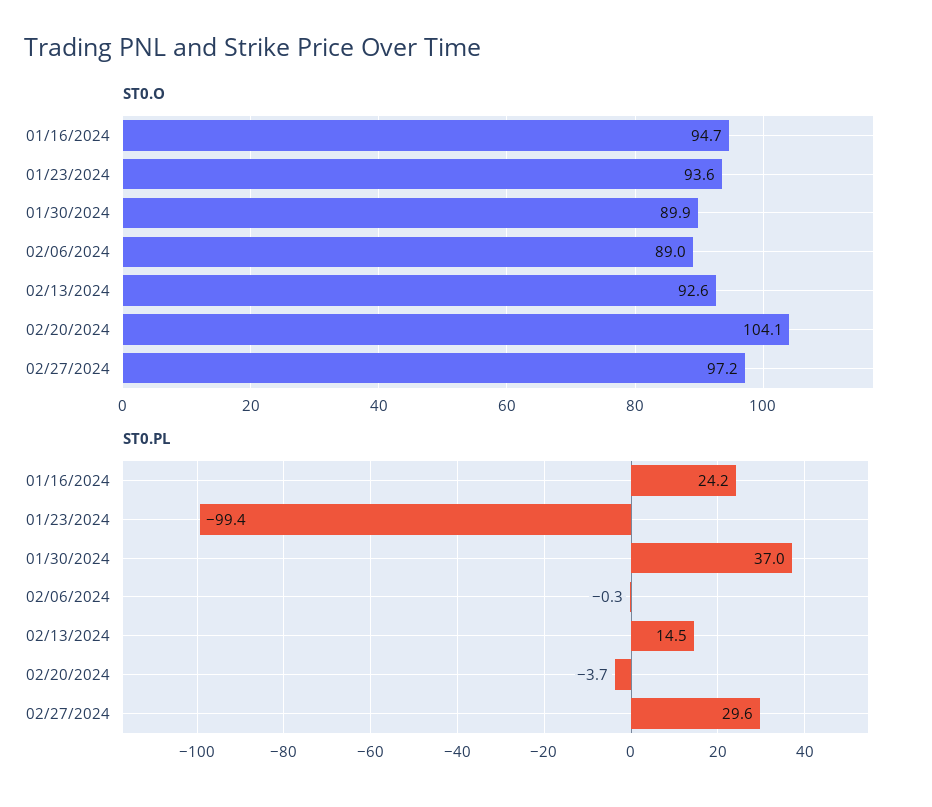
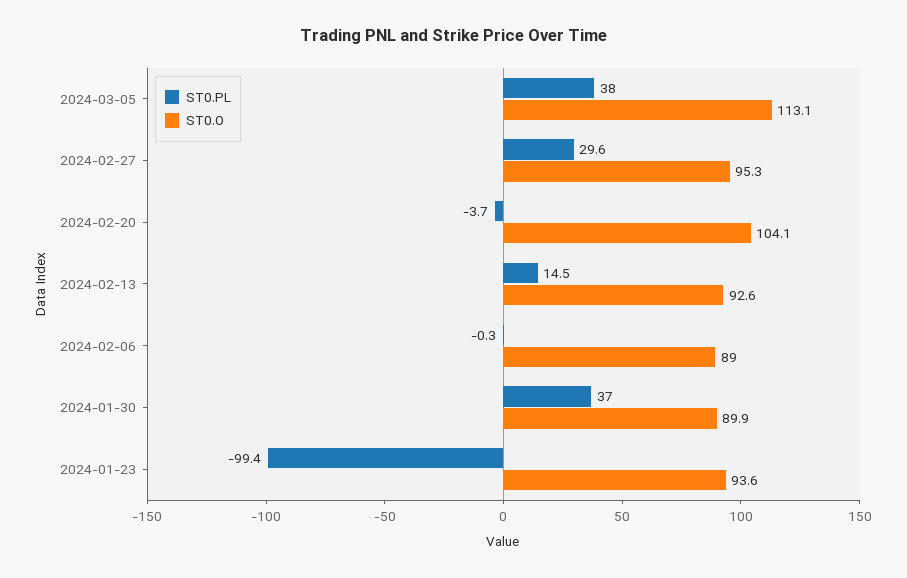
ST0.O, 01/16/2024: 94.7 -> none
ST0.O, 02/27/2024: 97.2 -> 95.3
ST0.PL, 01/16/2024: 24.2 -> none
ST0.PL, 2024-03-05: none -> 38
ST0.O, 2024-03-05: none -> 113.1

